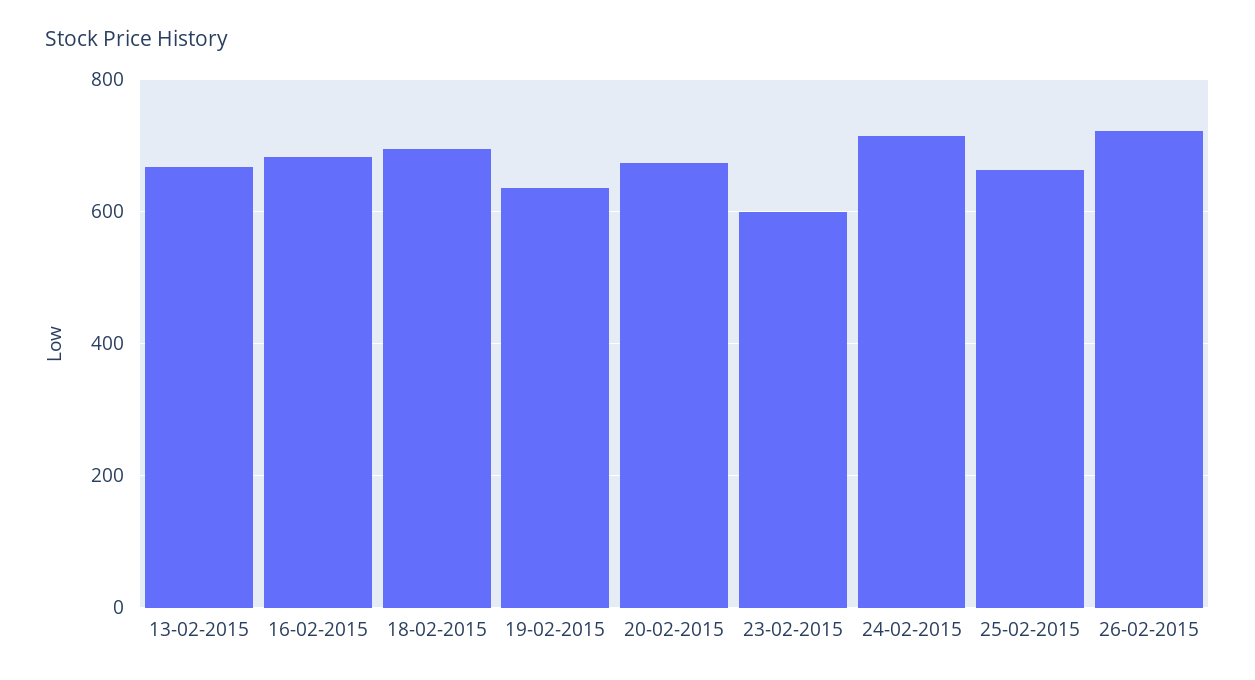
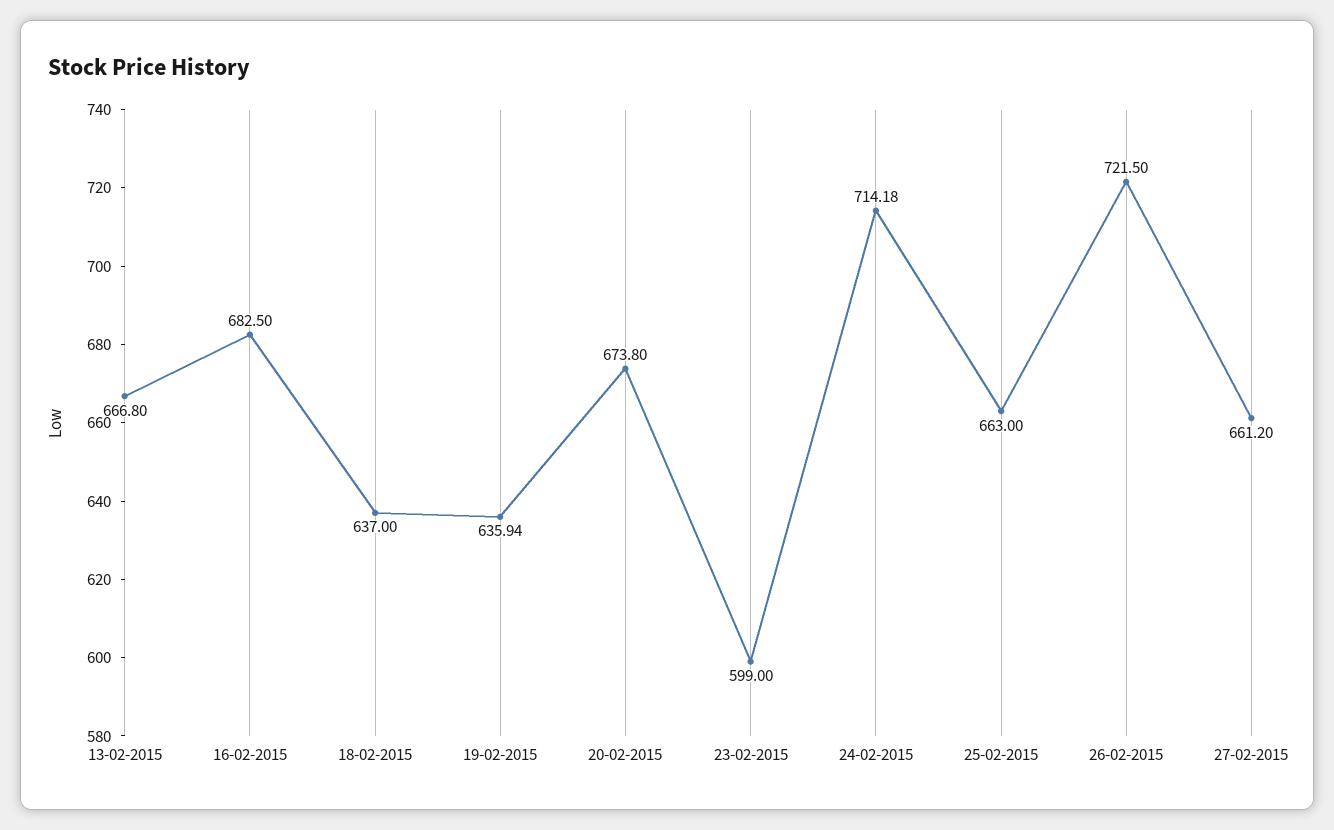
18-02-2015: 700 -> 637
27-02-2015: none -> 661.2

